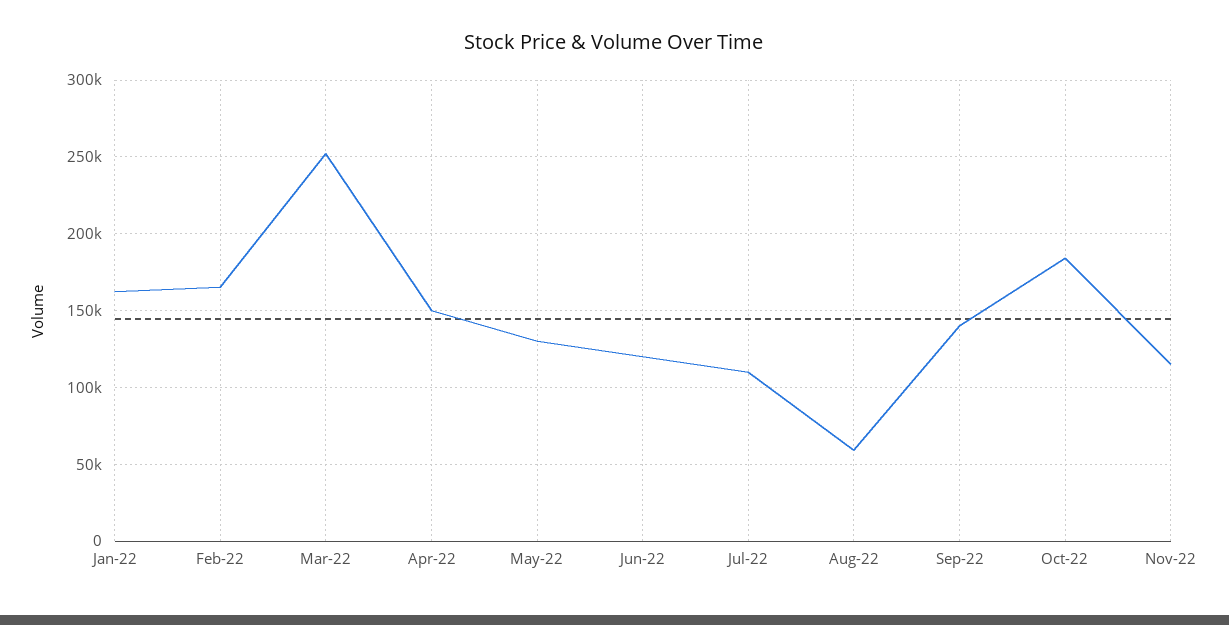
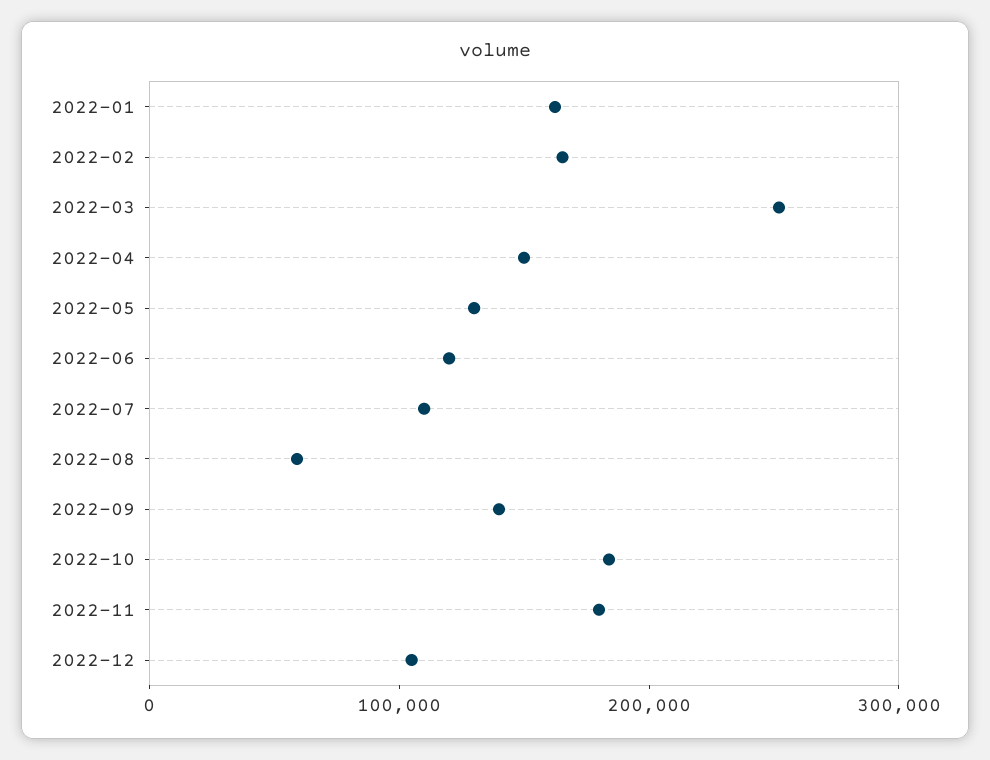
Nov-22: 115000 -> 180000
2022-12: none -> 100000

